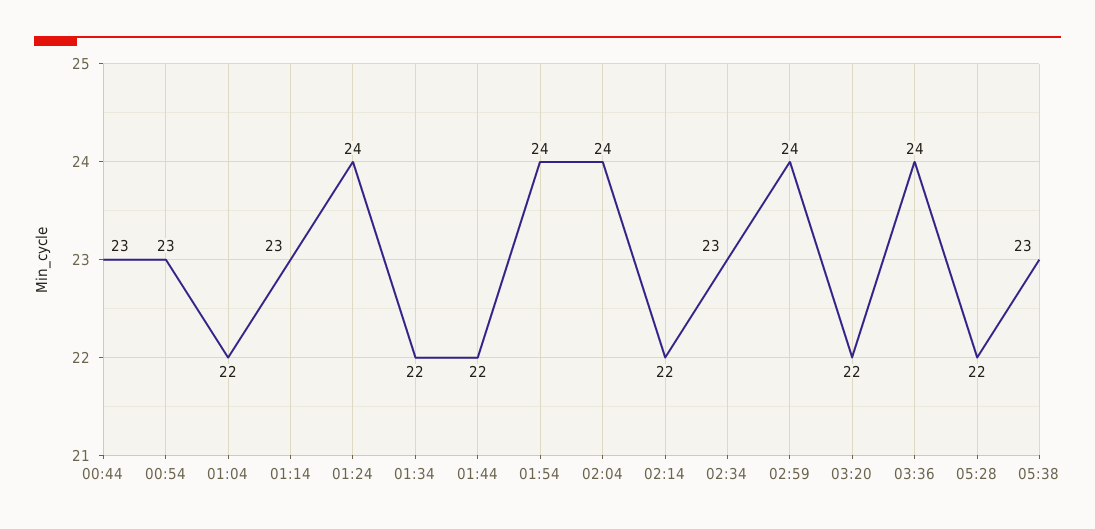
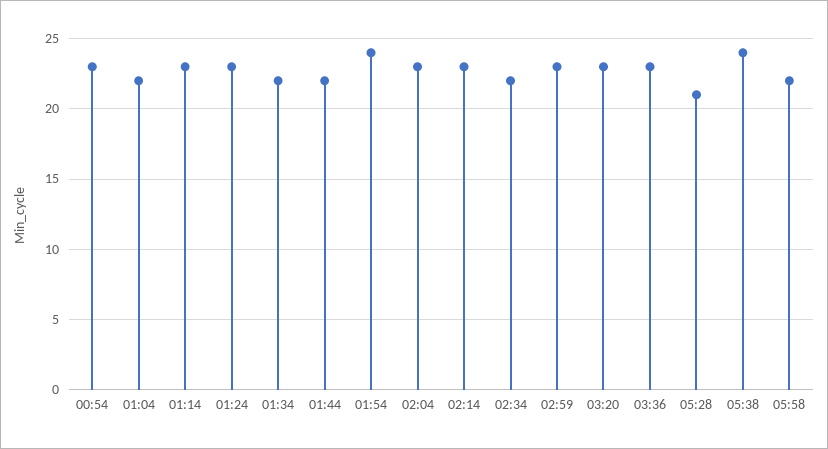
00:44: 23 -> none
01:24: 24 -> 23
02:04: 24 -> 23
02:14: 22 -> 23
02:34: 23 -> 22
02:59: 24 -> 23
03:20: 22 -> 23
03:36: 24 -> 23
05:28: 22 -> 21
05:38: 23 -> 24
05:58: none -> 22

